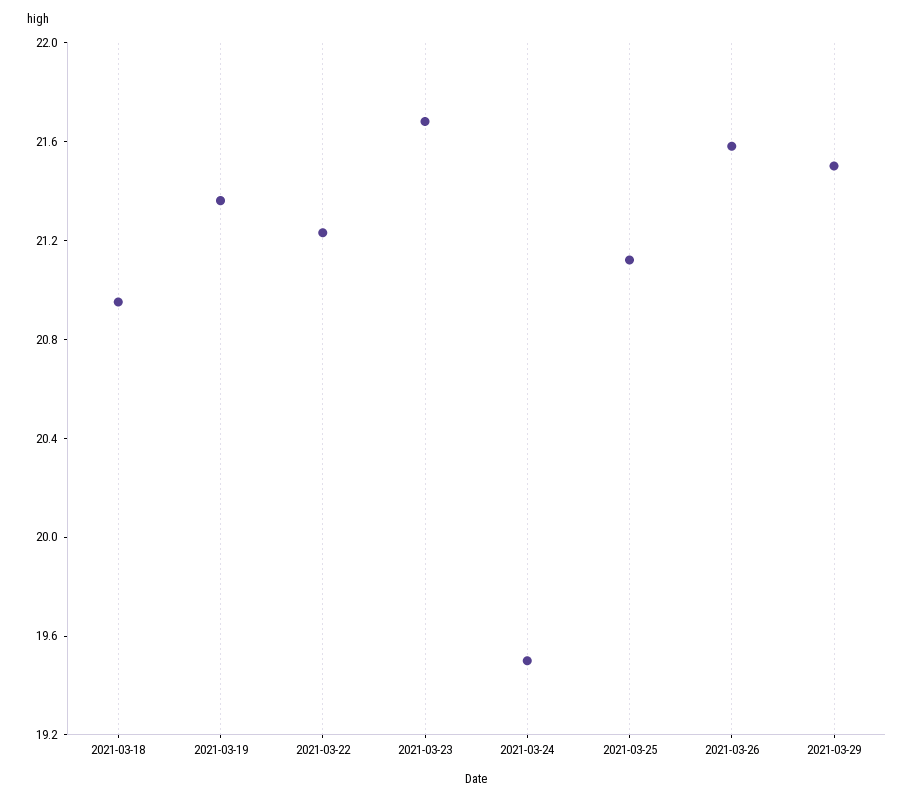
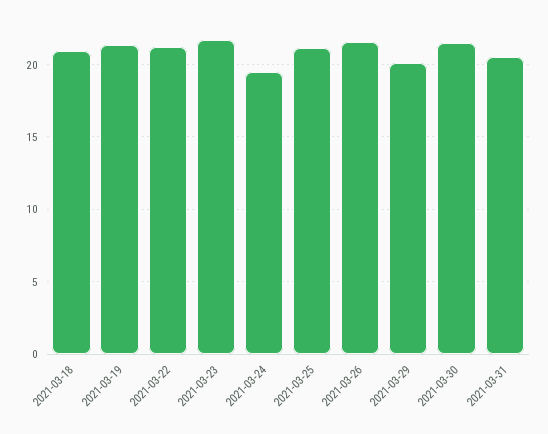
2021-03-29: 21.5 -> 20
2021-03-30: none -> 21.5
2021-03-31: none -> 20.5

